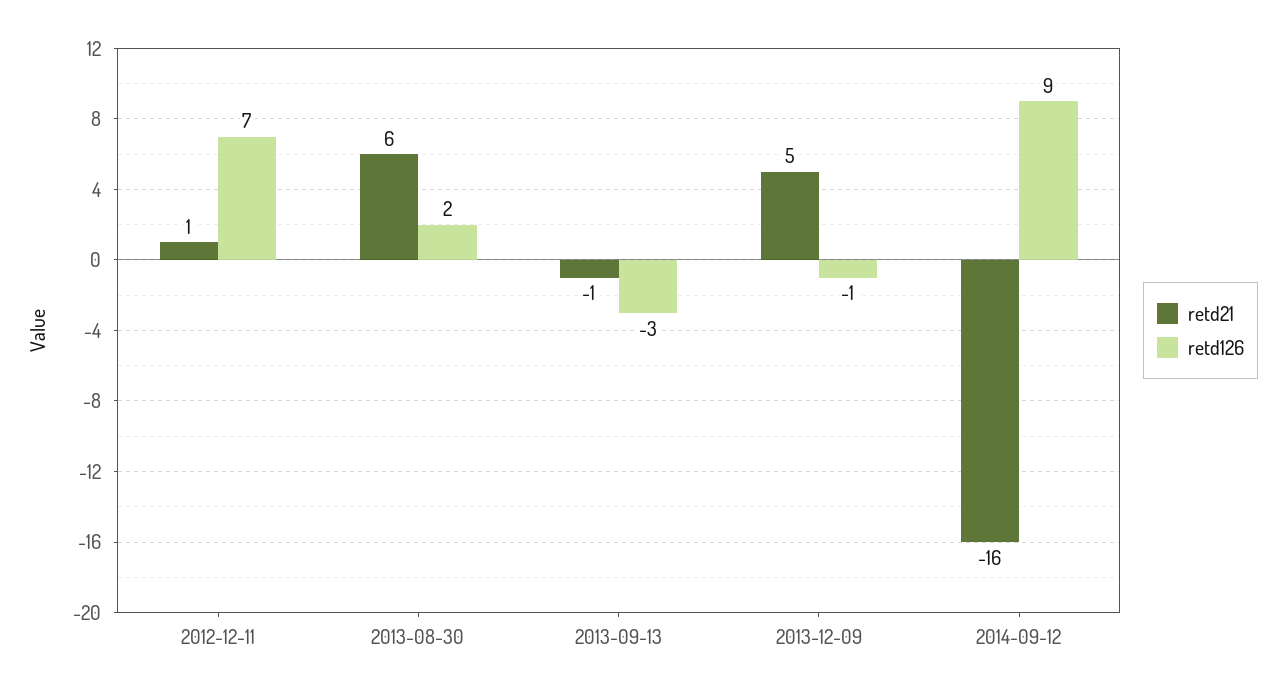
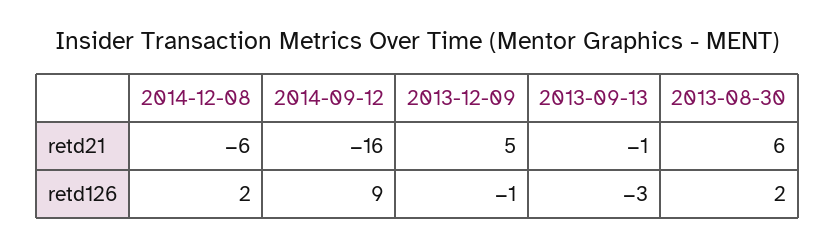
retd21, 2012-12-11: 1 -> none
retd126, 2012-12-11: 7 -> none
retd21, 2014-12-08: none -> -6
retd126, 2014-12-08: none -> 2

